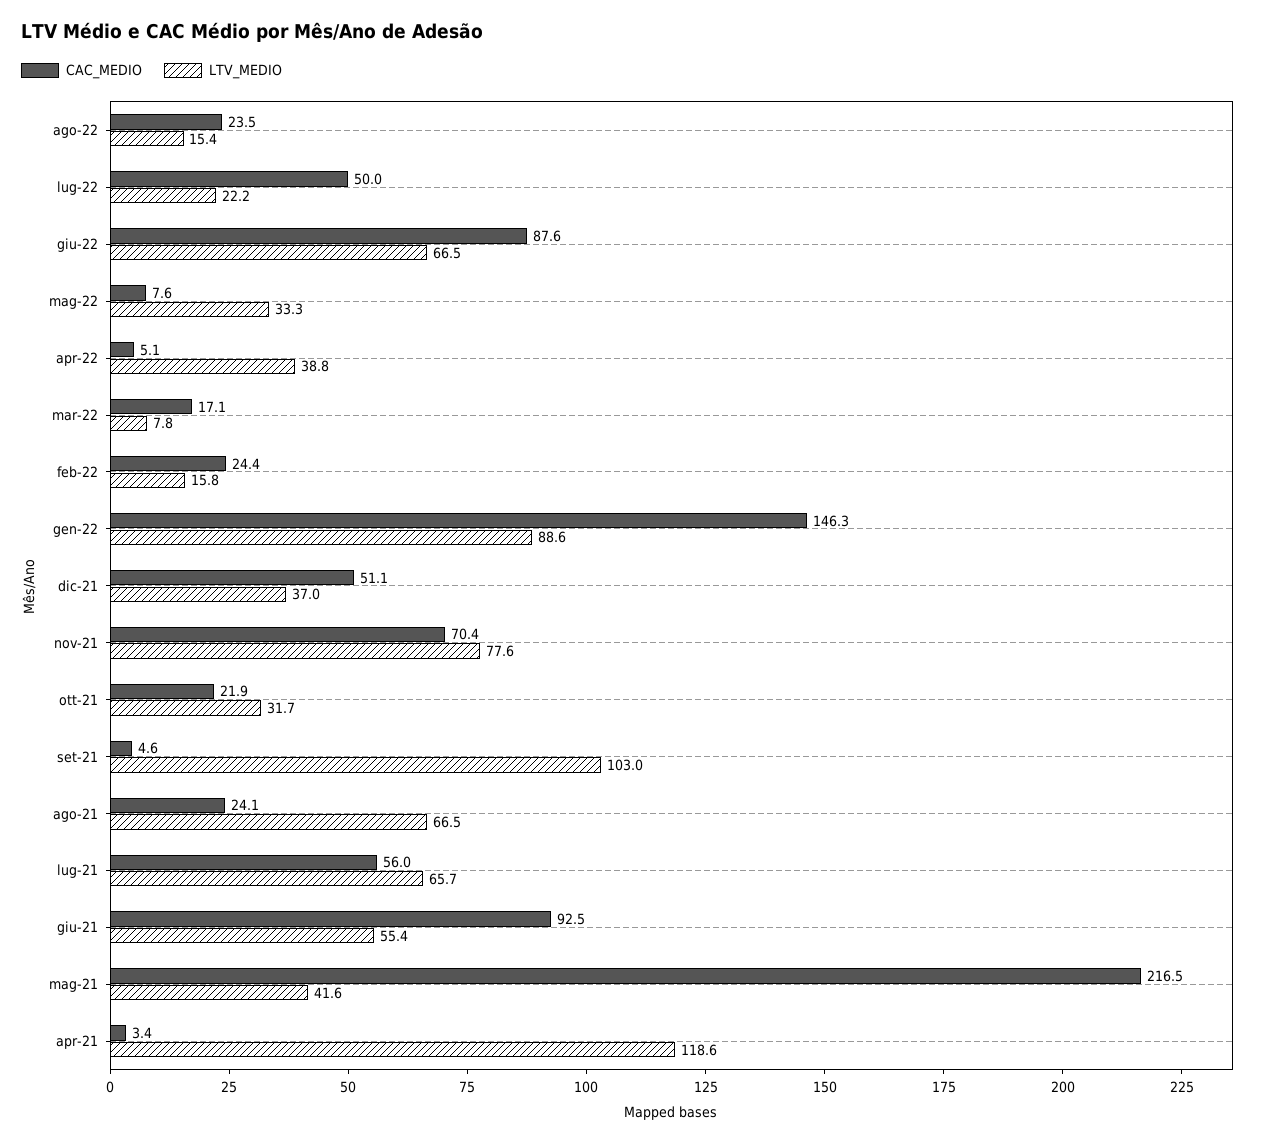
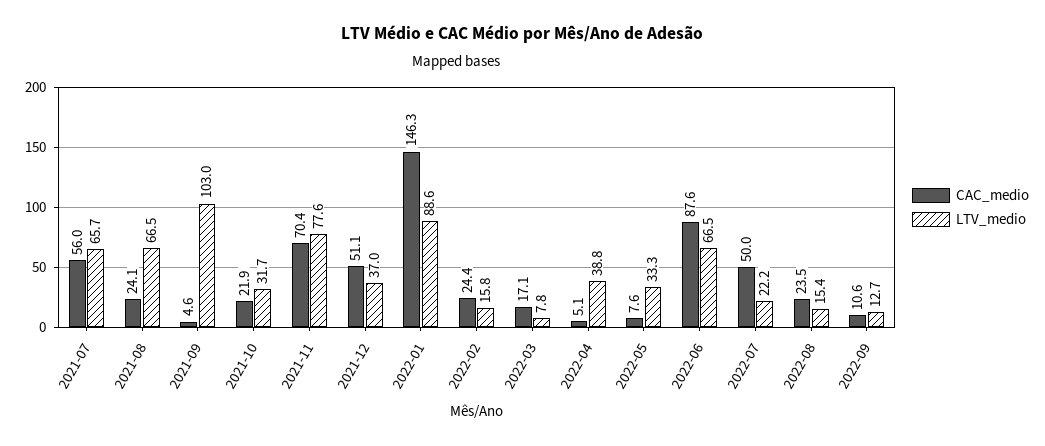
CAC_MEDIO, giu-21: 92.5 -> none
LTV_MEDIO, giu-21: 55.4 -> none
CAC_MEDIO, mag-21: 216.5 -> none
LTV_MEDIO, mag-21: 41.6 -> none
CAC_MEDIO, apr-21: 3.4 -> none
LTV_MEDIO, apr-21: 118.6 -> none
CAC_MEDIO, 2022-09: none -> 10.6
LTV_MEDIO, 2022-09: none -> 12.7

